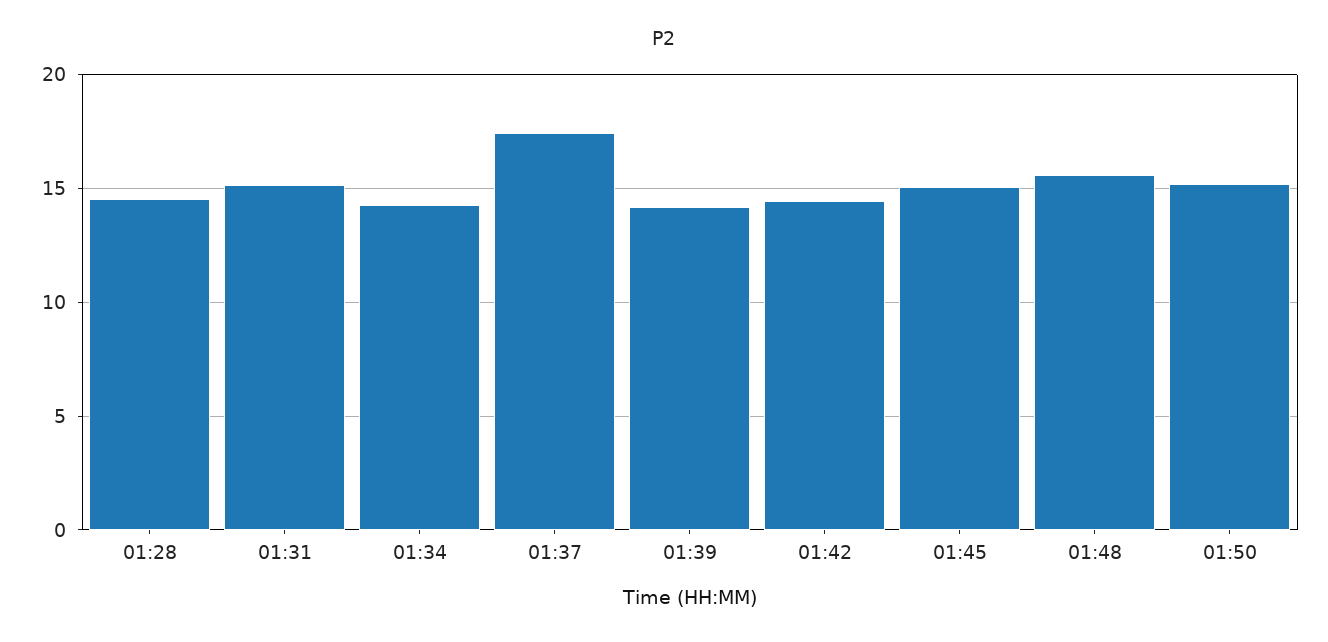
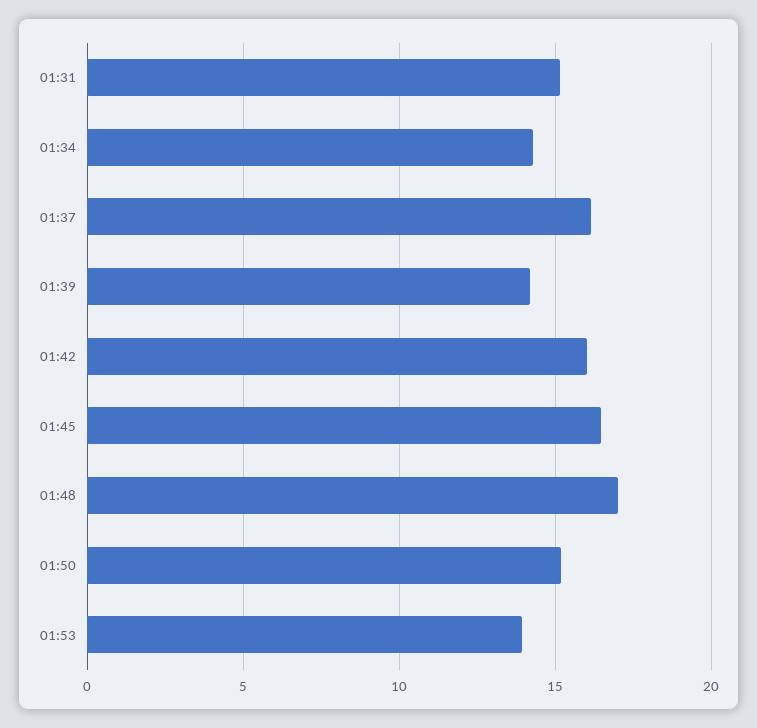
01:28: 14.5 -> none
01:37: 17.5 -> 16
01:42: 14.5 -> 16
01:45: 15 -> 16.5
01:48: 15.5 -> 17
01:53: none -> 14

